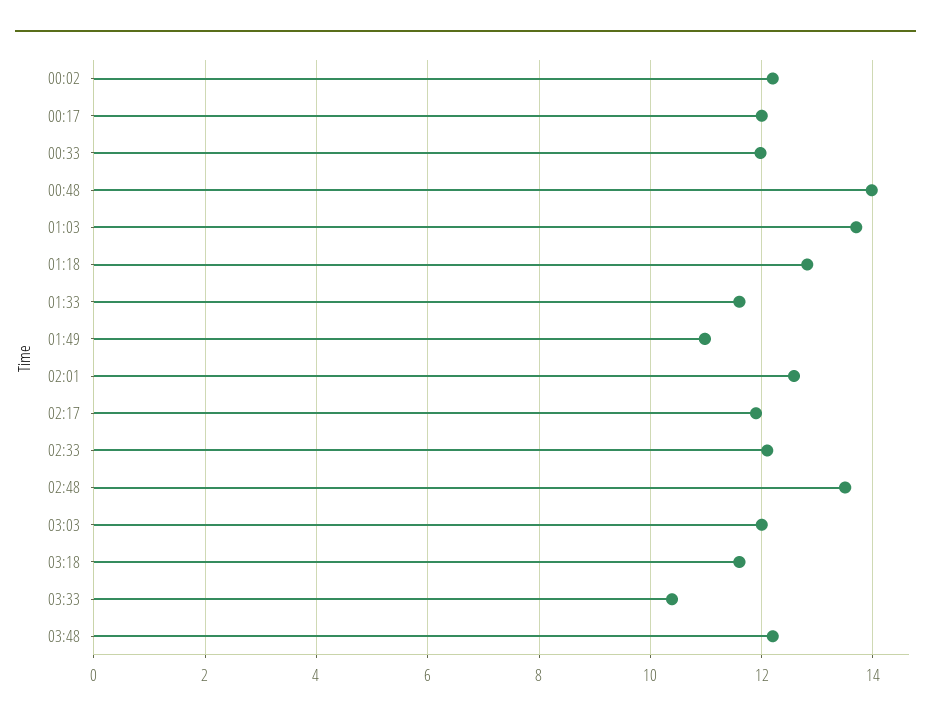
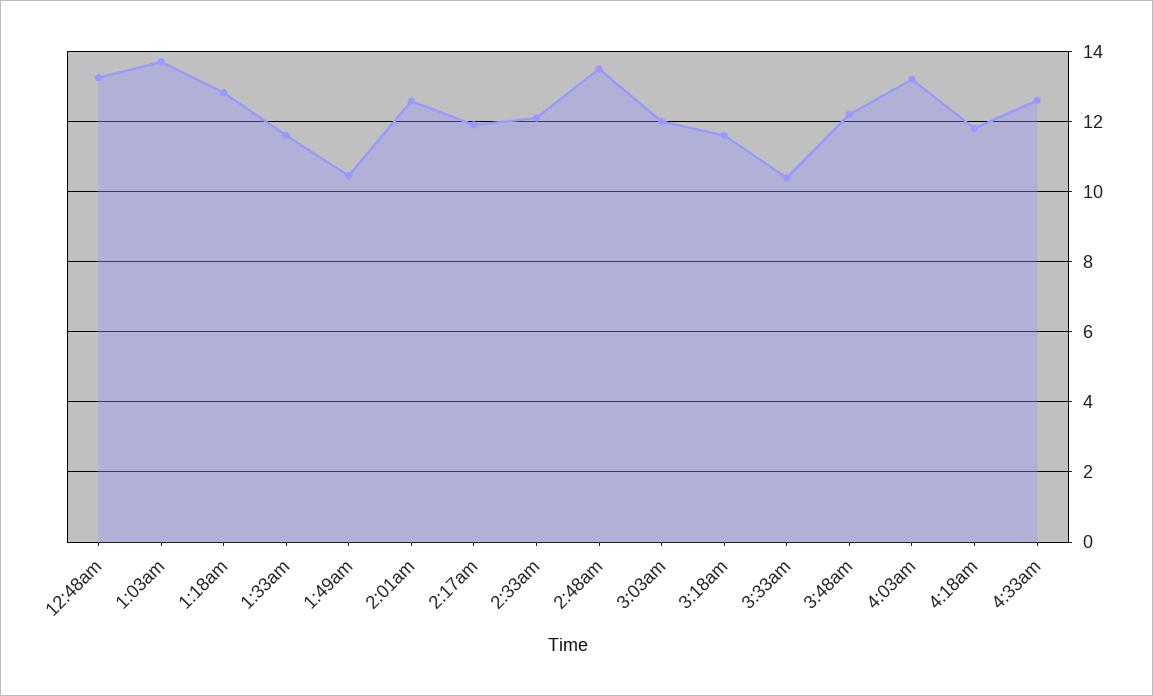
00:02: 12.2 -> none
00:17: 12 -> none
00:33: 12 -> none
00:48: 14 -> 13.2
01:49: 11 -> 10.4
4:03am: none -> 13.2
4:18am: none -> 11.8
4:33am: none -> 12.6

